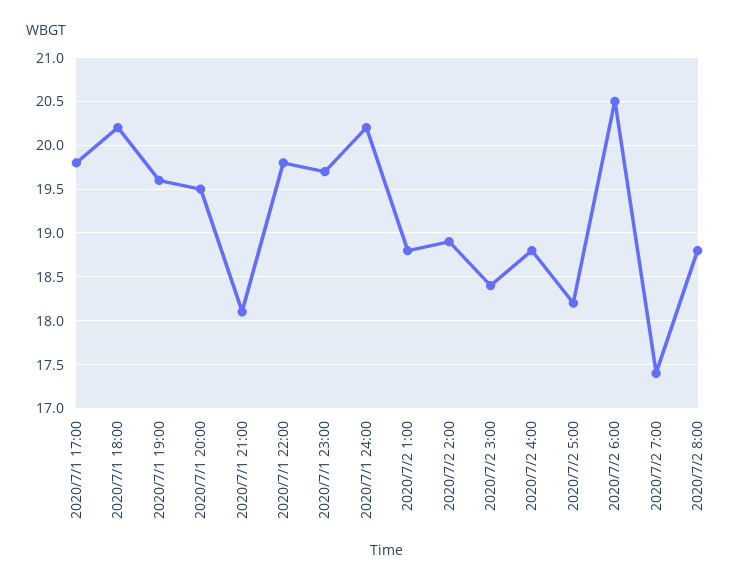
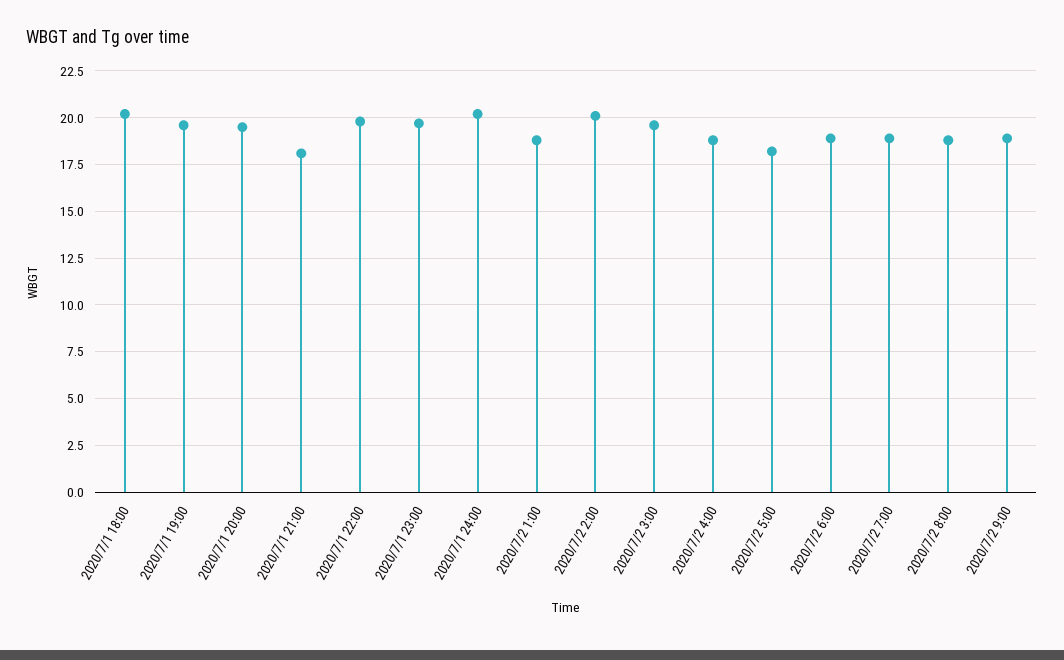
2020/7/1 17:00: 19.8 -> none
2020/7/2 2:00: 18.9 -> 20
2020/7/2 3:00: 18.4 -> 19.5
2020/7/2 6:00: 20.5 -> 19
2020/7/2 7:00: 17.4 -> 19
2020/7/2 9:00: none -> 19

